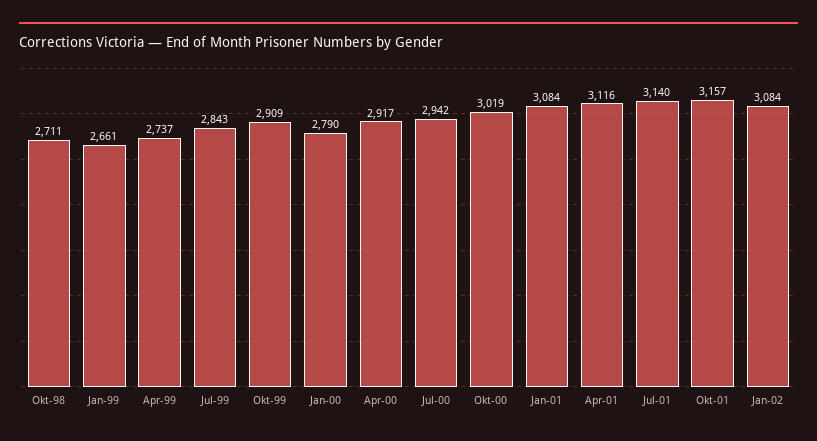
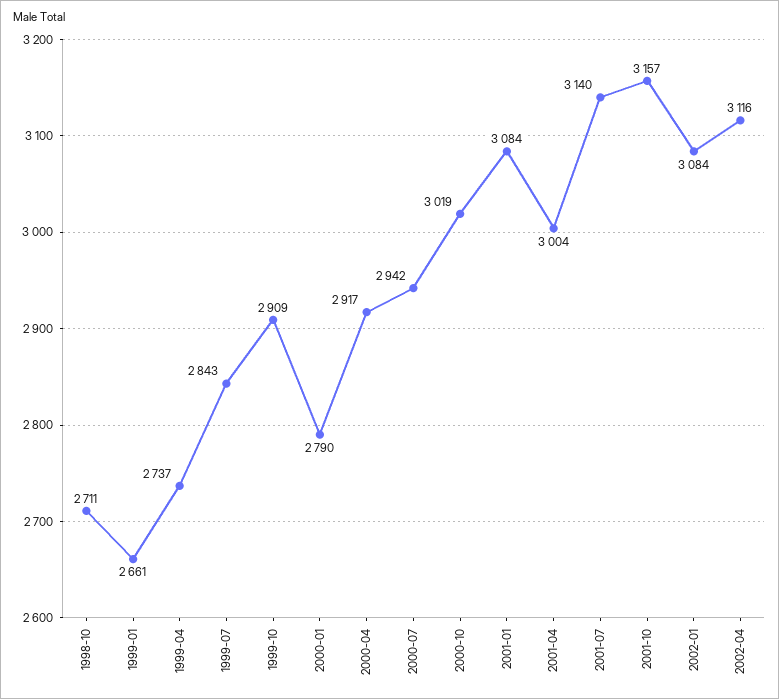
Apr-01: 3116 -> 3004
2002-04: none -> 3116

